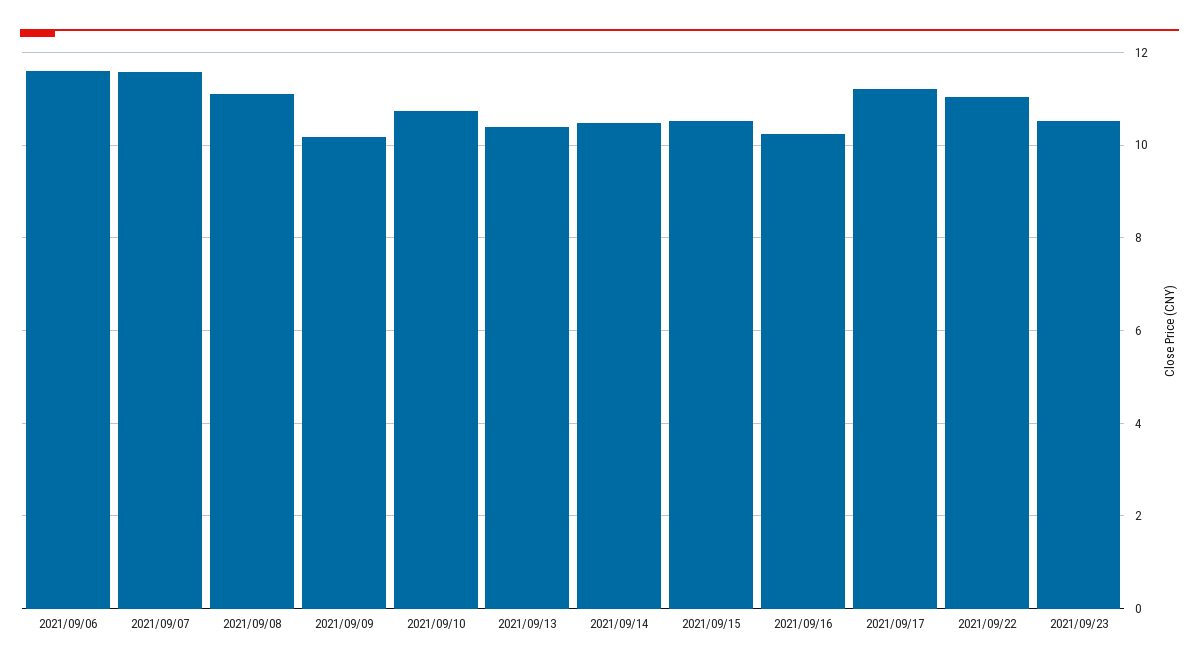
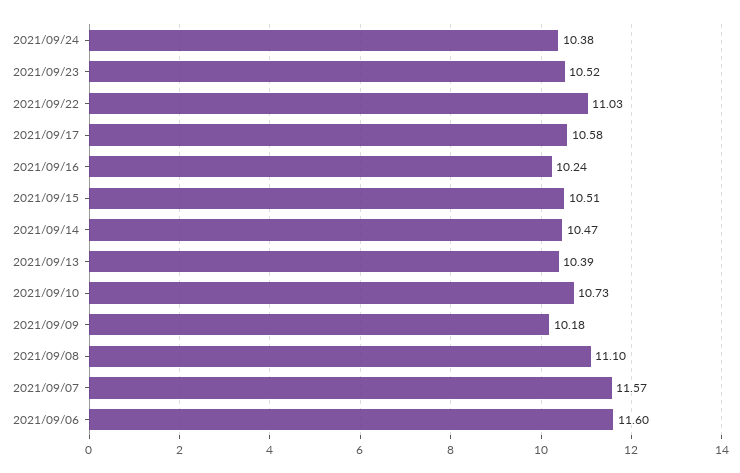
2021/09/17: 11.2 -> 10.58
2021/09/24: none -> 10.38

